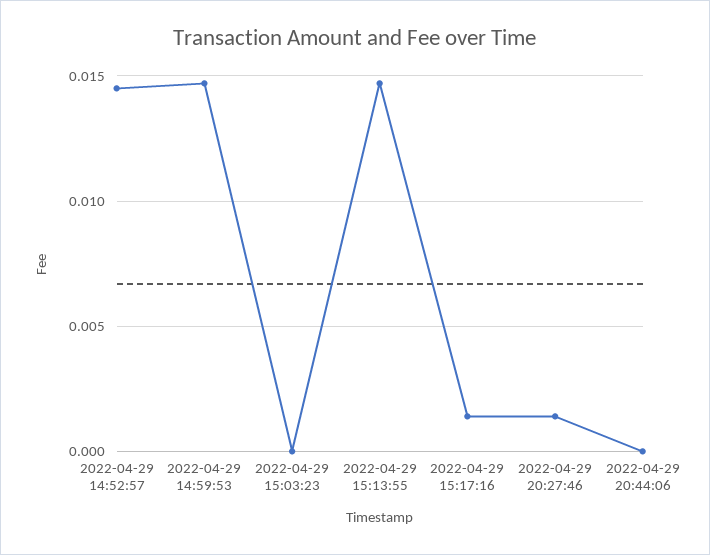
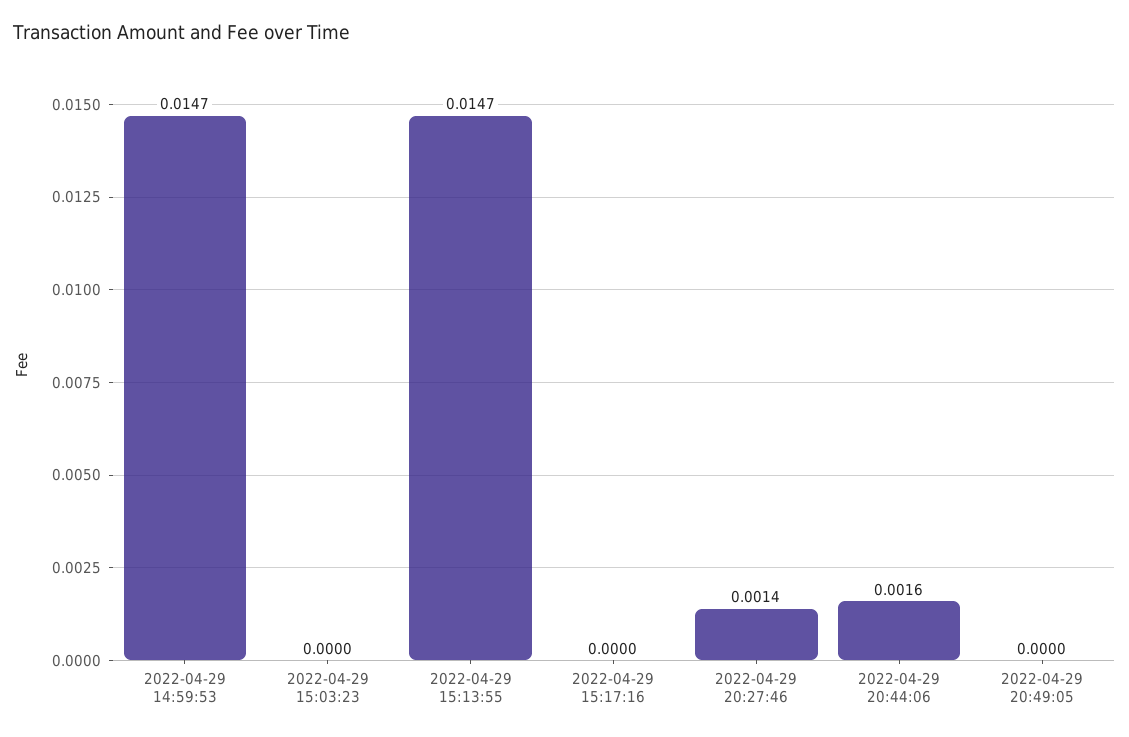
2022-04-29 14:52:57: 0.0145 -> none
2022-04-29 15:17:16: 0.0015 -> 0
2022-04-29 20:44:06: 0 -> 0.0016
2022-04-29 20:49:05: none -> 0

